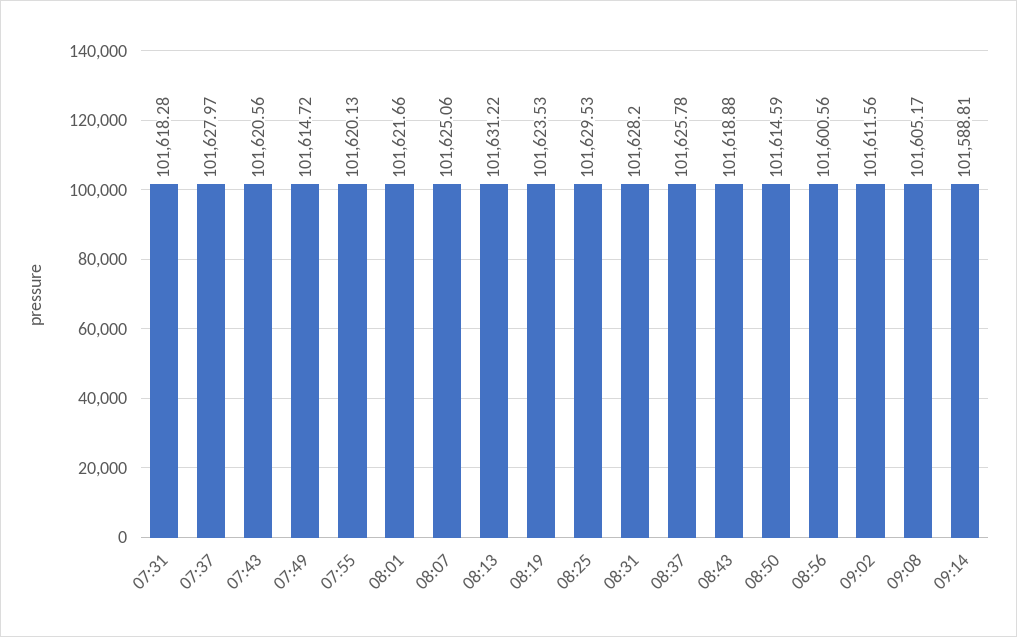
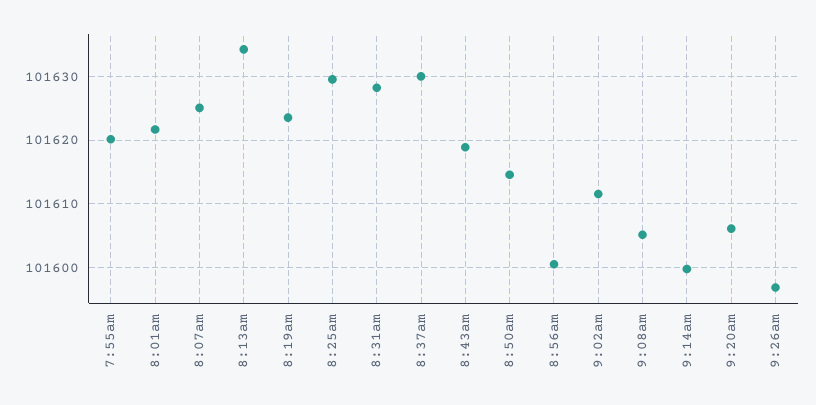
07:31: 101618.28 -> none
07:37: 101627.97 -> none
07:43: 101620.56 -> none
07:49: 101614.72 -> none
08:13: 101631.22 -> 101634
08:37: 101625.78 -> 101630
09:14: 101588.81 -> 101600
9:20am: none -> 101606
9:26am: none -> 101597

